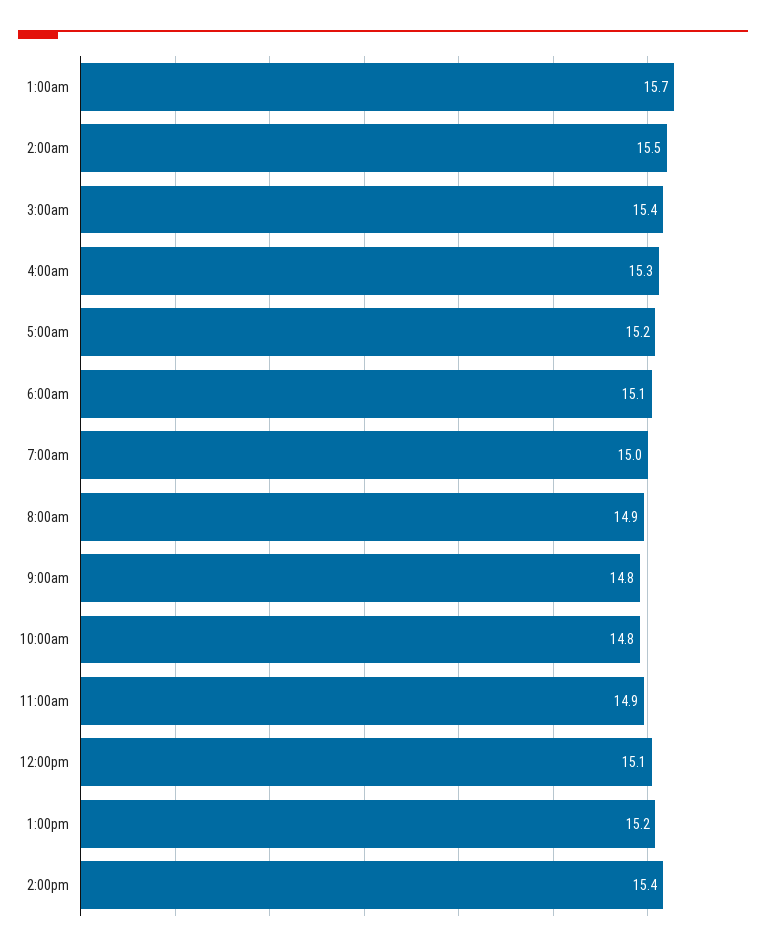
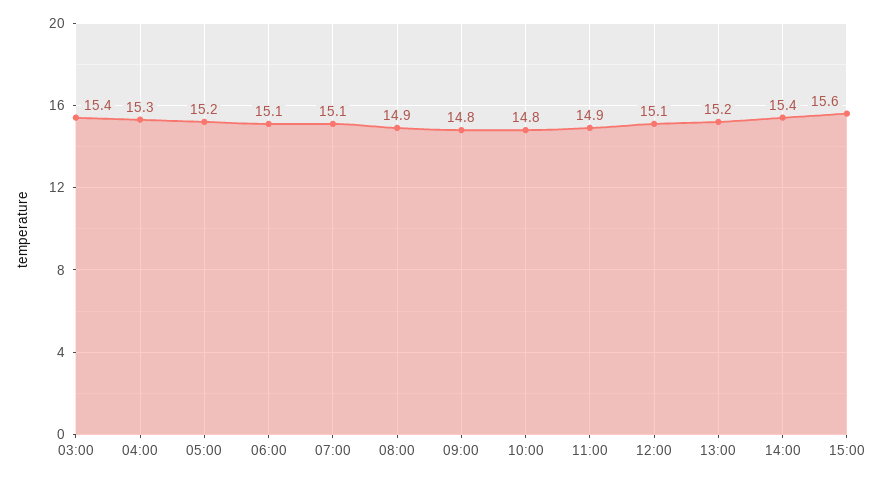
1:00am: 15.7 -> none
2:00am: 15.5 -> none
7:00am: 15 -> 15.1
15:00: none -> 15.6

